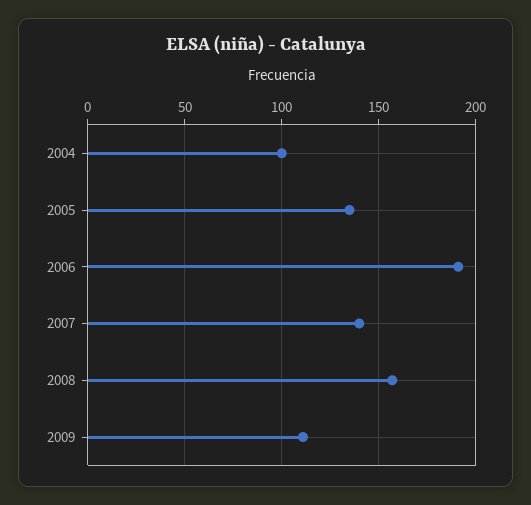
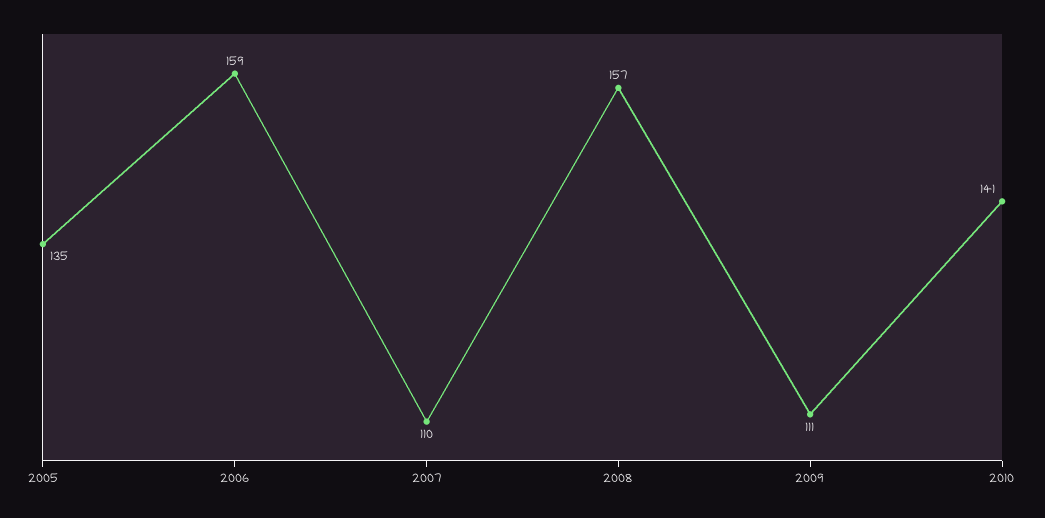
2004: 100 -> none
2006: 190 -> 159
2007: 140 -> 110
2010: none -> 141

